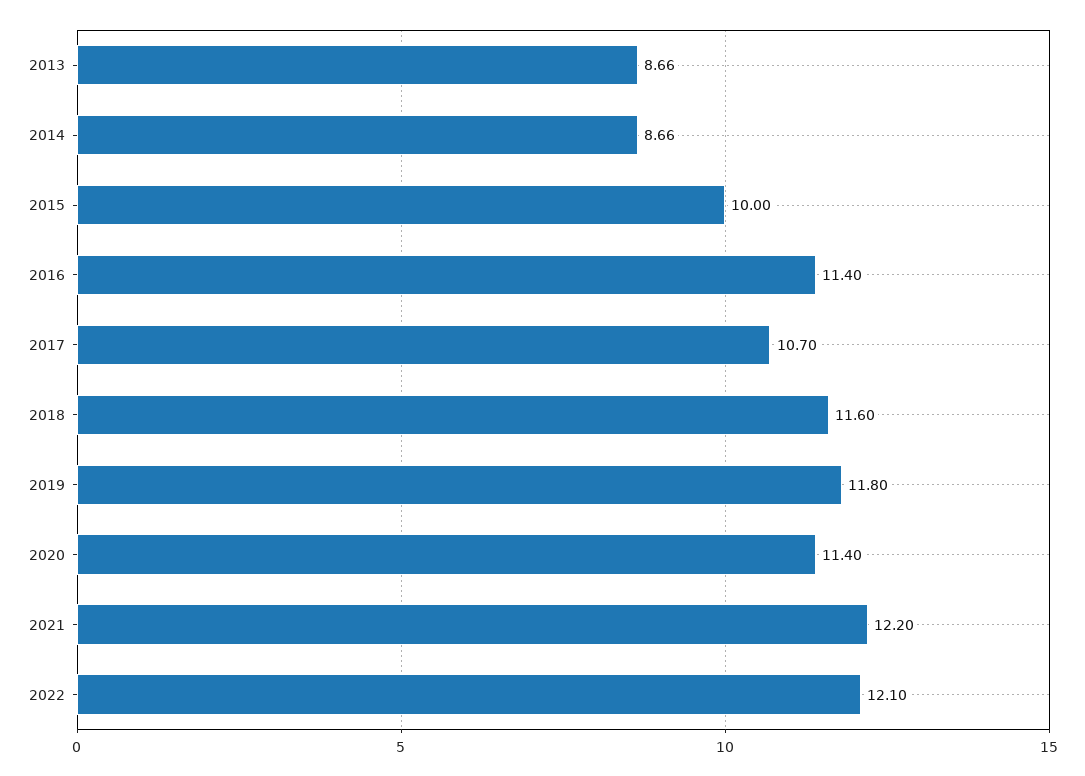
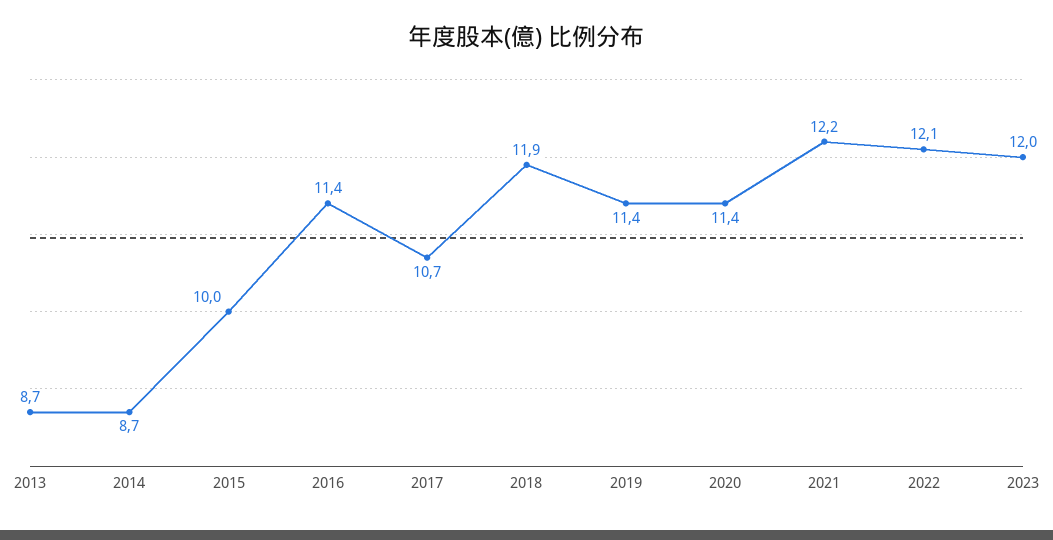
2018: 11.6 -> 11.9
2019: 11.8 -> 11.4
2023: none -> 12

